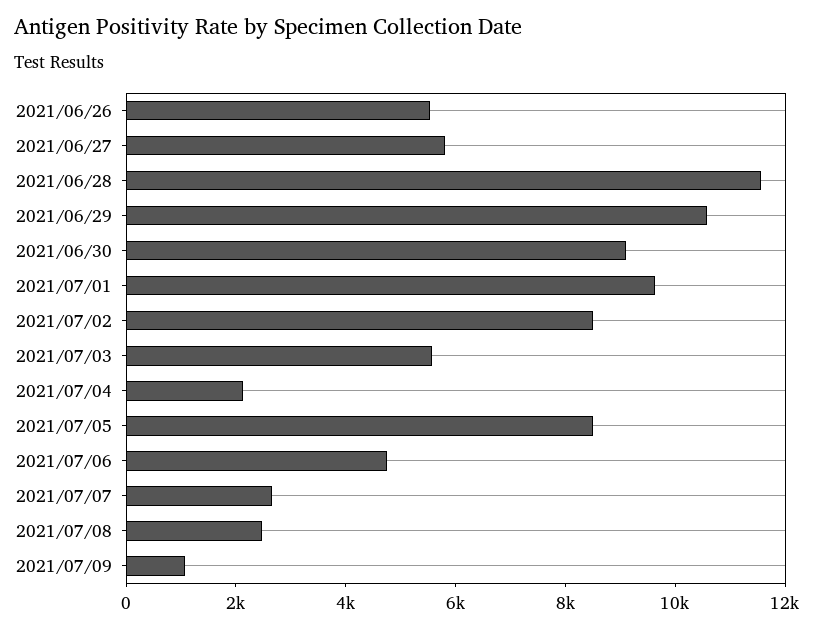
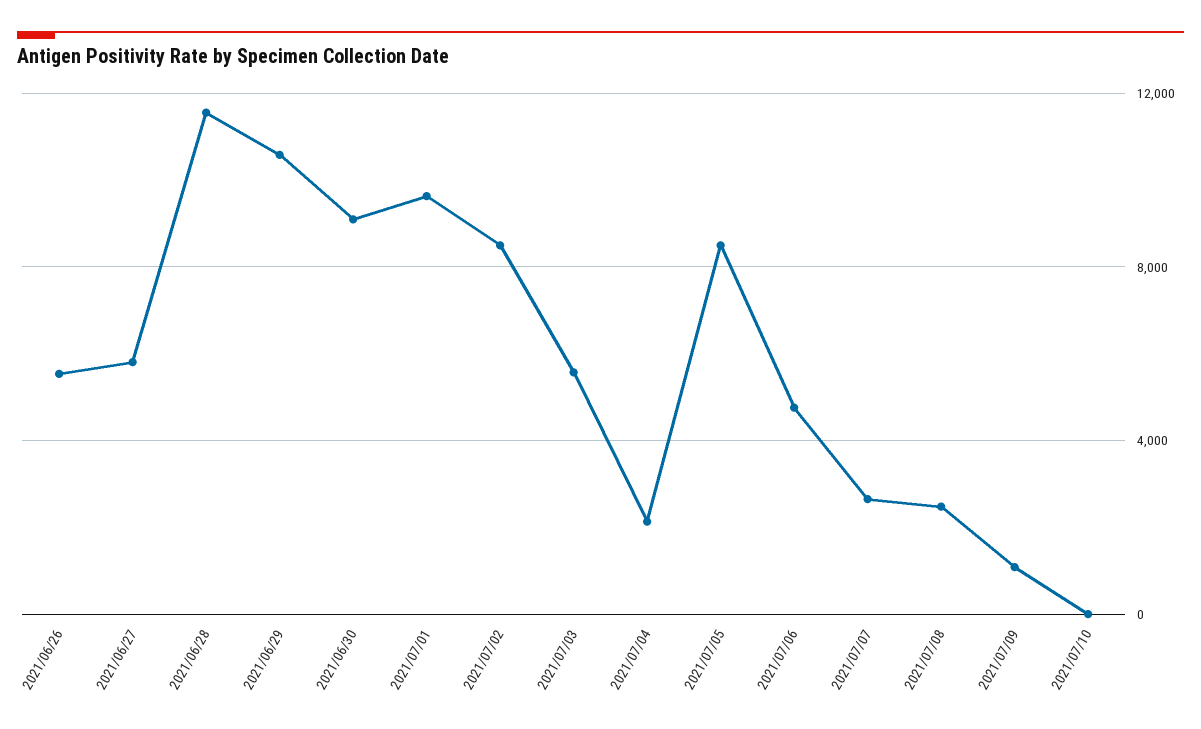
2021/07/10: none -> 0

